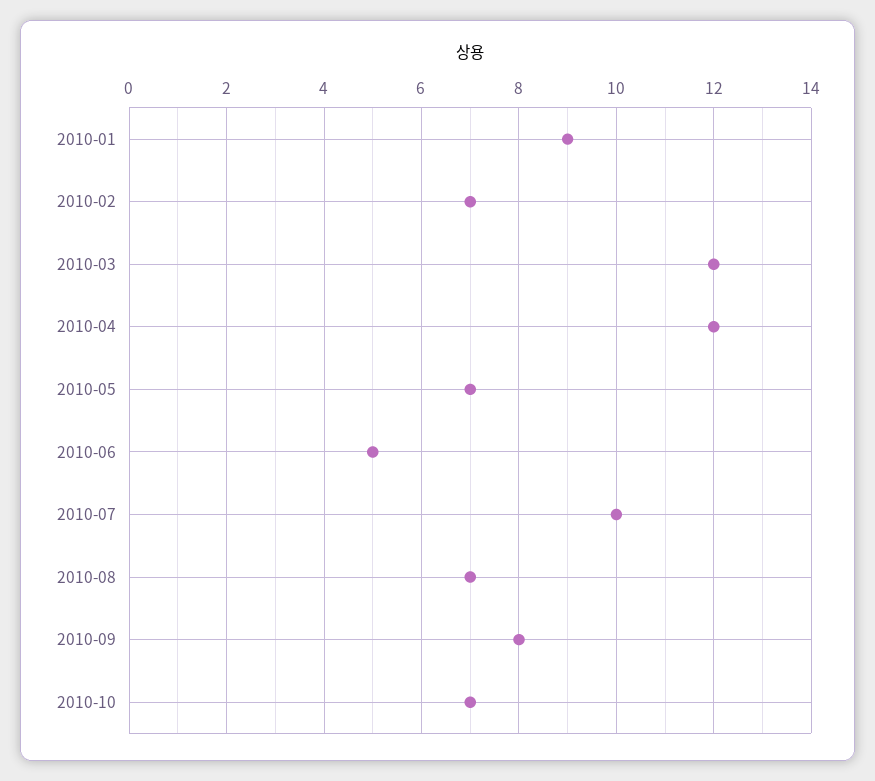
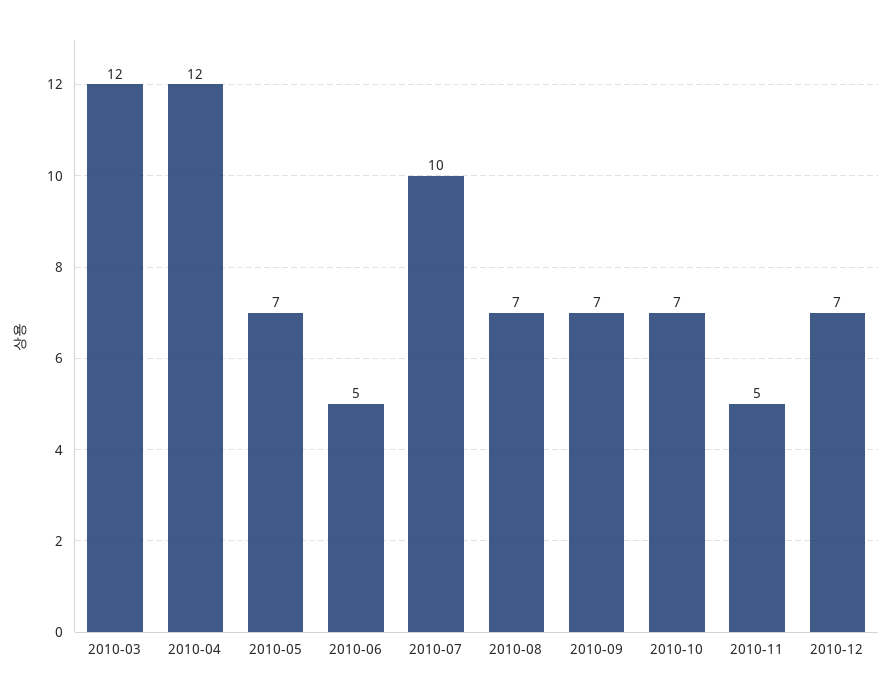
2010-01: 9 -> none
2010-02: 7 -> none
2010-09: 8 -> 7
2010-11: none -> 5
2010-12: none -> 7

